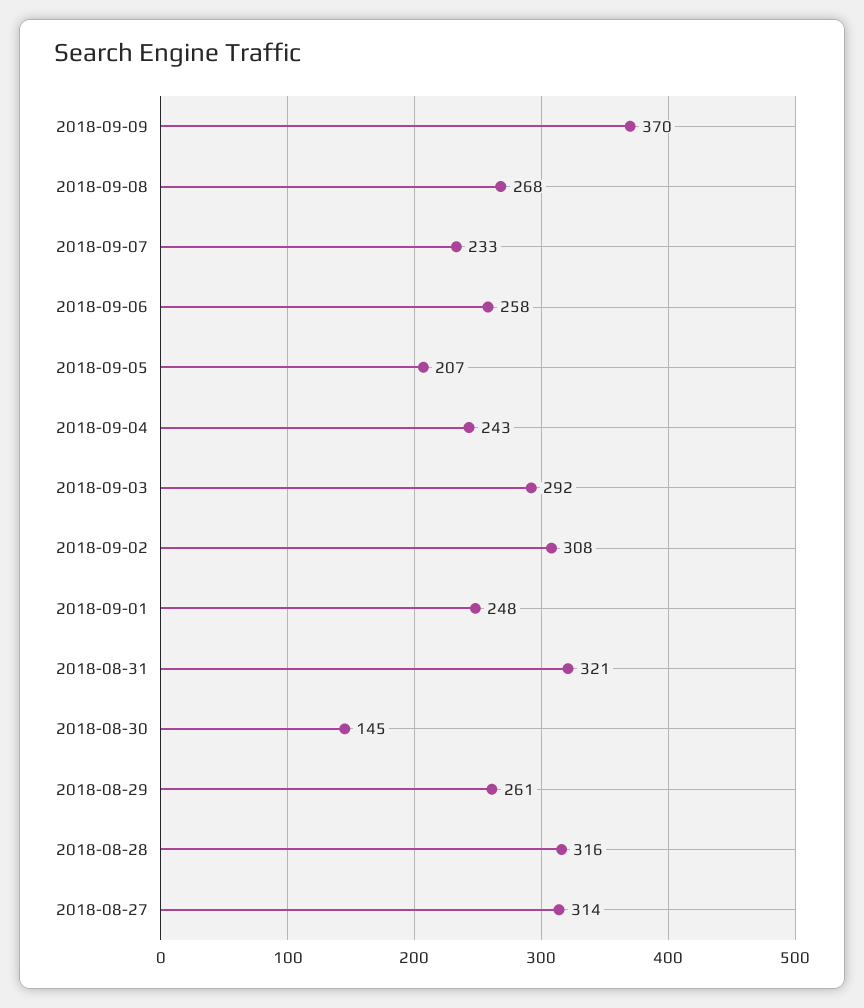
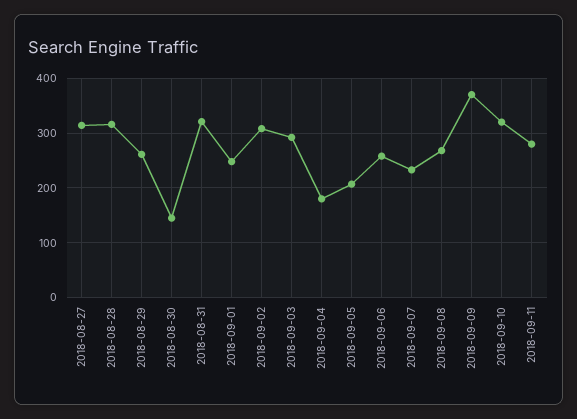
2018-09-04: 243 -> 180
2018-09-10: none -> 320
2018-09-11: none -> 280

